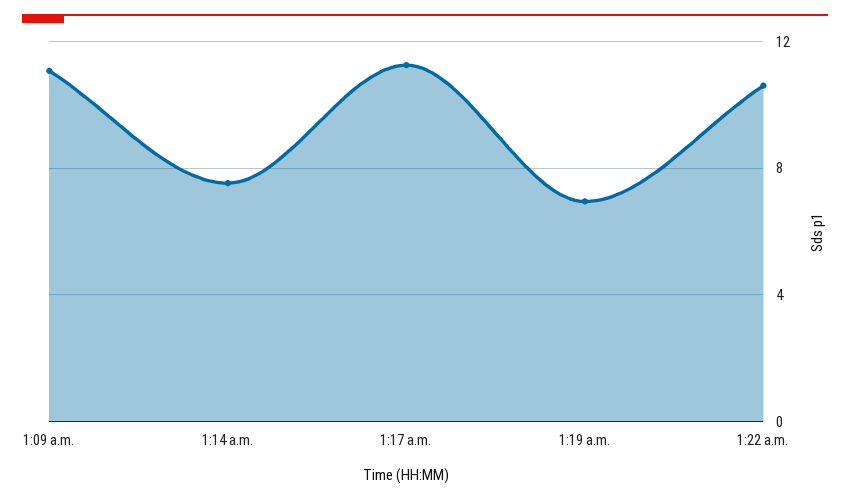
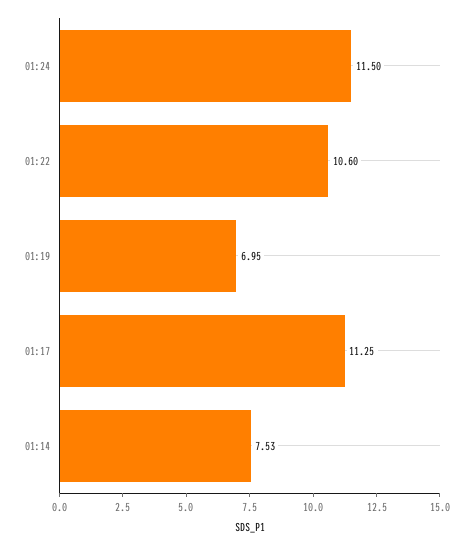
1:09 a.m.: 11 -> none
01:24: none -> 11.5

